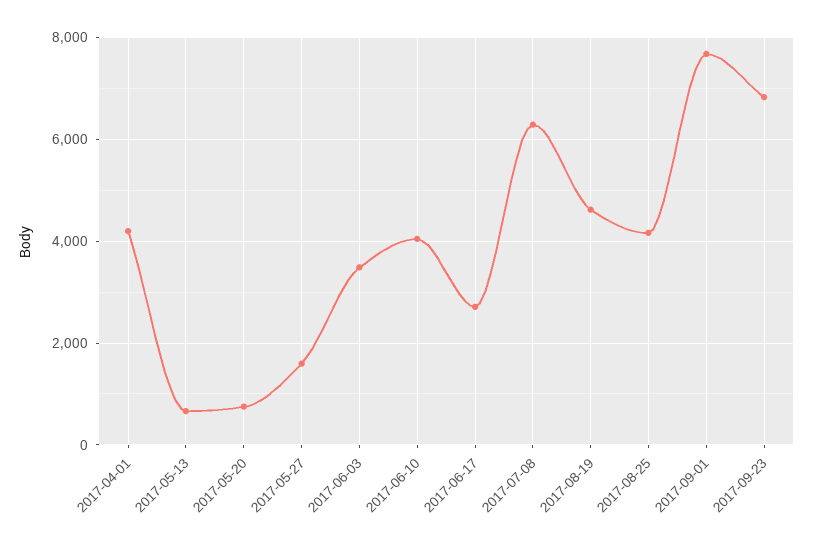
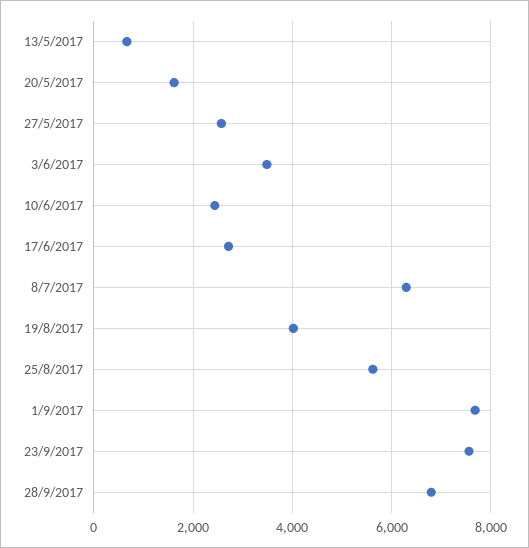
2017-04-01: 4200 -> none
2017-05-20: 800 -> 1600
2017-05-27: 1600 -> 2600
2017-06-10: 4000 -> 2400
2017-08-19: 4600 -> 4000
2017-08-25: 4200 -> 5600
2017-09-23: 6800 -> 7600
28/9/2017: none -> 6800

